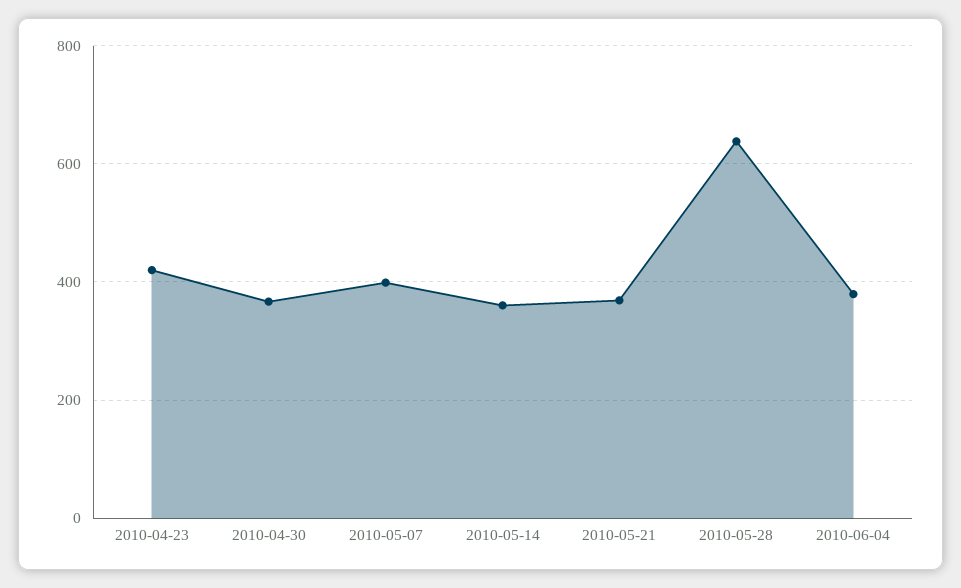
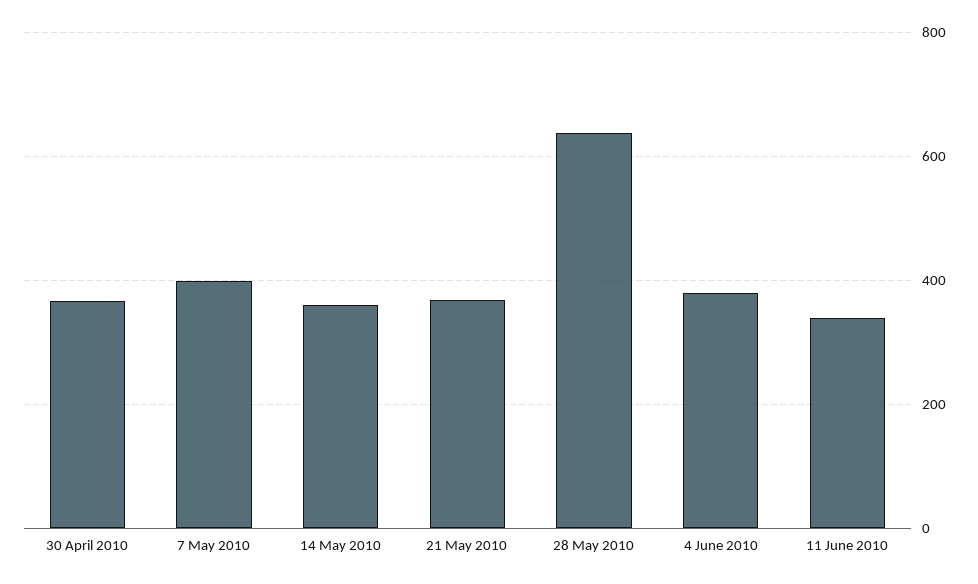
2010-04-23: 420 -> none
11 June 2010: none -> 340

